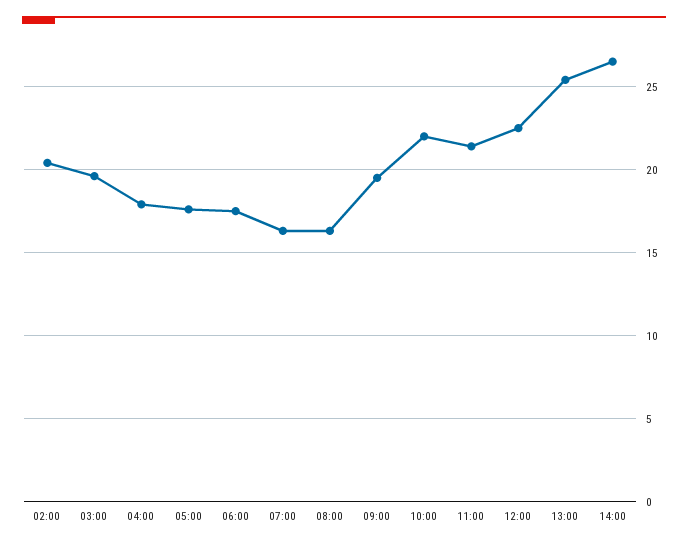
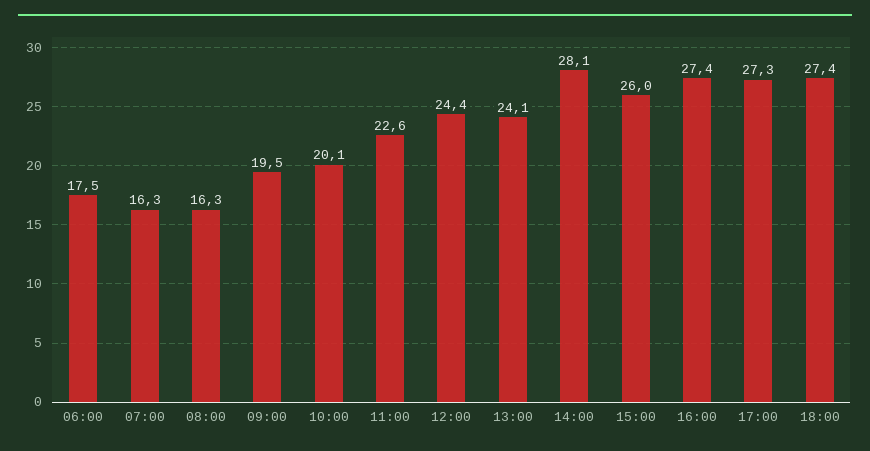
02:00: 20.5 -> none
03:00: 19.5 -> none
04:00: 18 -> none
05:00: 17.5 -> none
10:00: 22 -> 20.1
11:00: 21.5 -> 22.6
12:00: 22.5 -> 24.4
13:00: 25.5 -> 24.1
14:00: 26.5 -> 28.1
15:00: none -> 26
16:00: none -> 27.4
17:00: none -> 27.3
18:00: none -> 27.4

